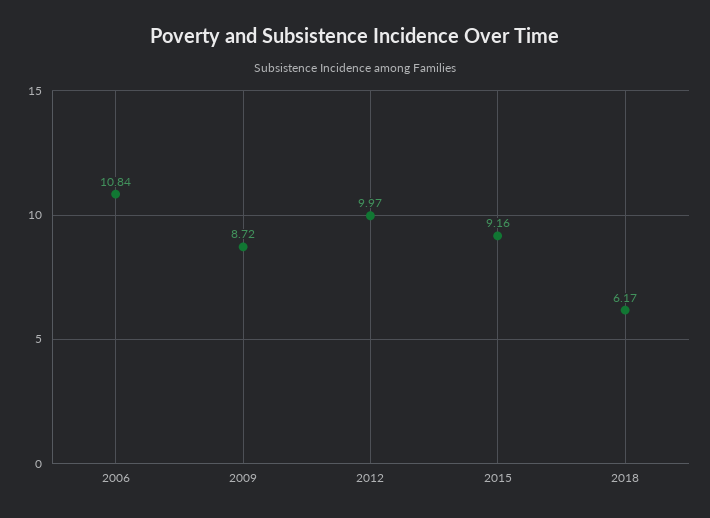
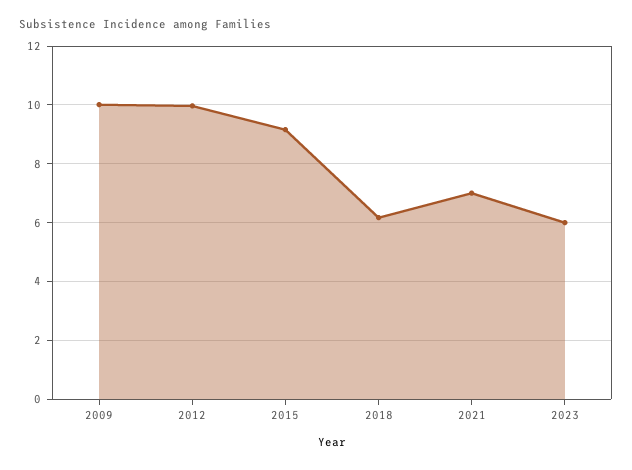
2006: 10.84 -> none
2009: 8.72 -> 10
2021: none -> 7
2023: none -> 6

